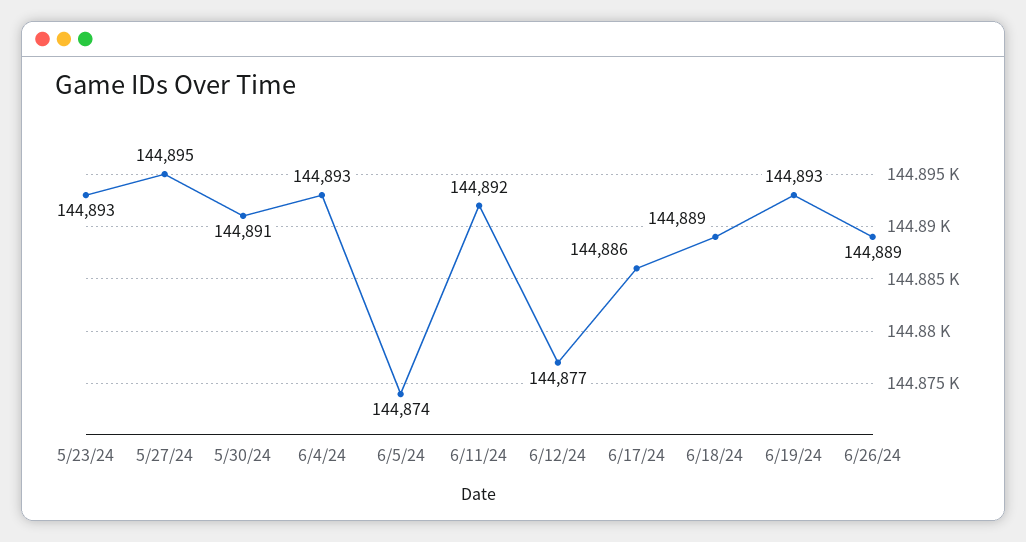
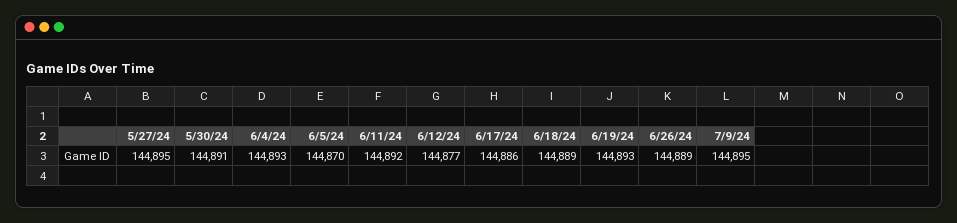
5/23/24: 144893 -> none
6/5/24: 144874 -> 144870
7/9/24: none -> 144895

